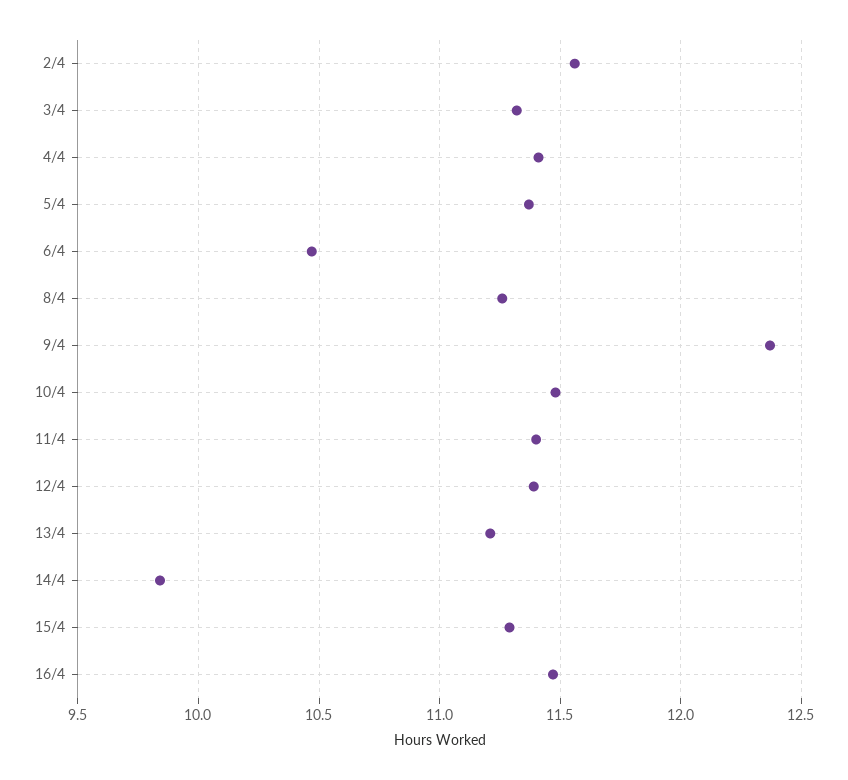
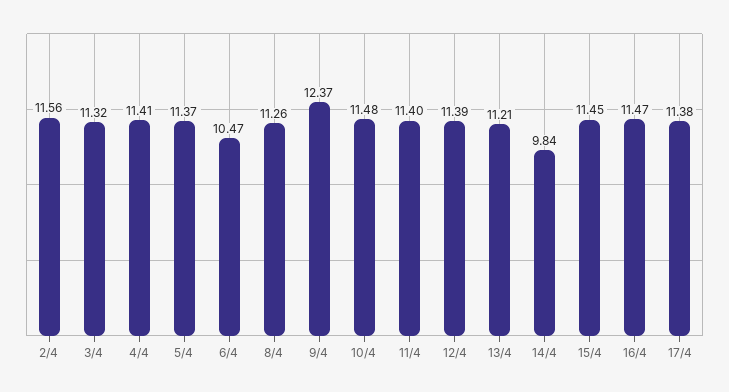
15/4: 11.3 -> 11.45
17/4: none -> 11.38

